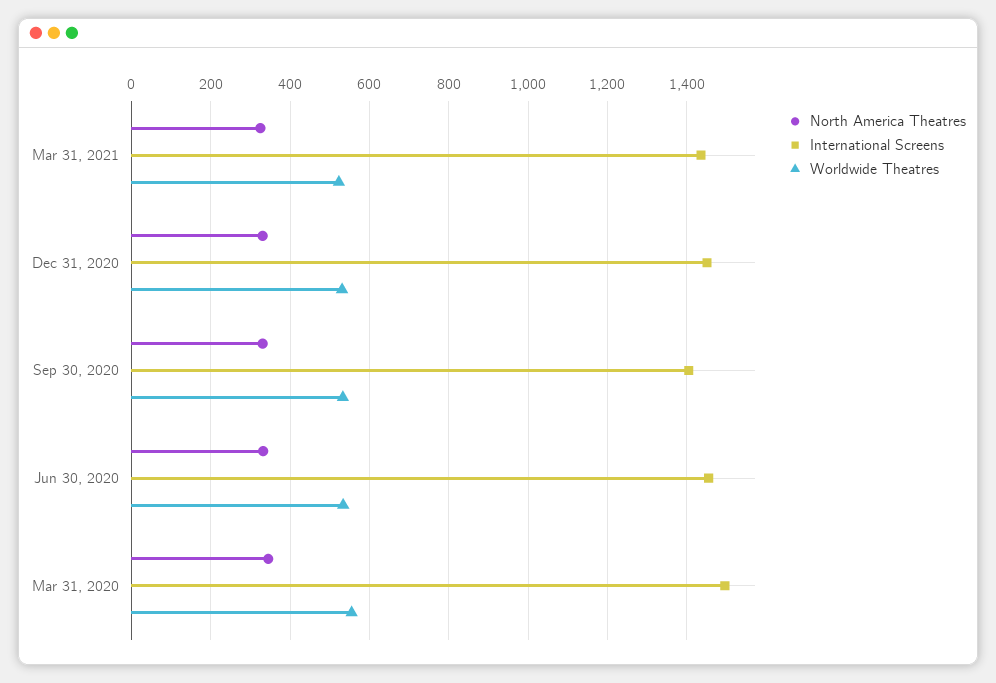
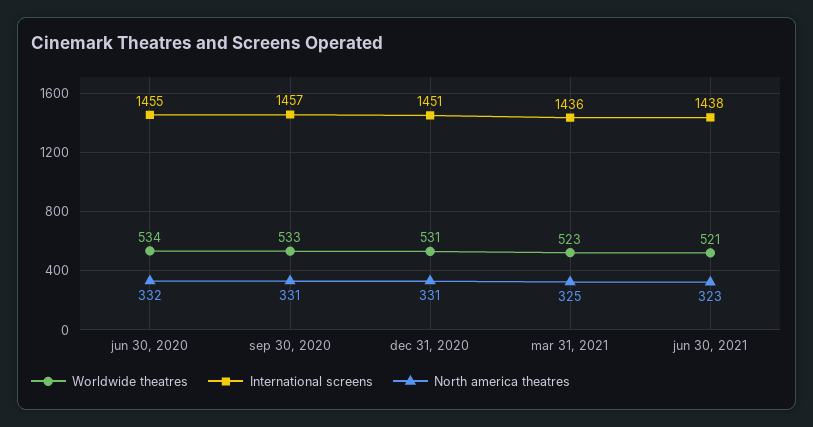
International Screens, Sep 30, 2020: 1400 -> 1457
North America Theatres, Mar 31, 2020: 340 -> none
International Screens, Mar 31, 2020: 1500 -> none
Worldwide Theatres, Mar 31, 2020: 560 -> none
Worldwide Theatres, jun 30, 2021: none -> 521
International Screens, jun 30, 2021: none -> 1438
North America Theatres, jun 30, 2021: none -> 323

